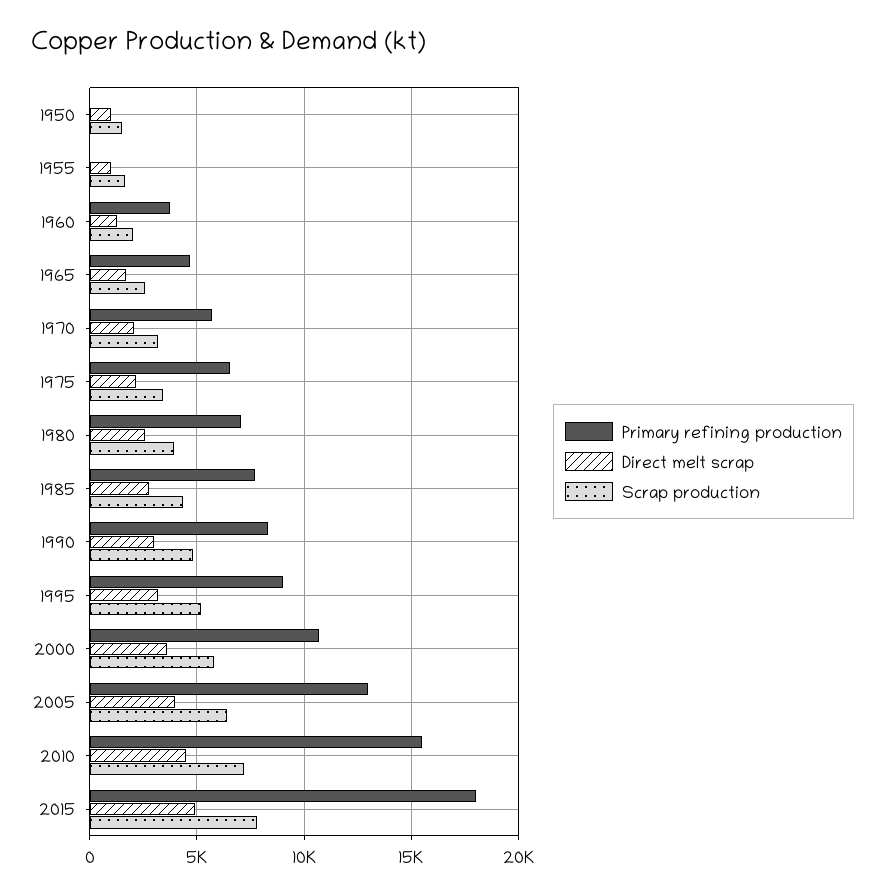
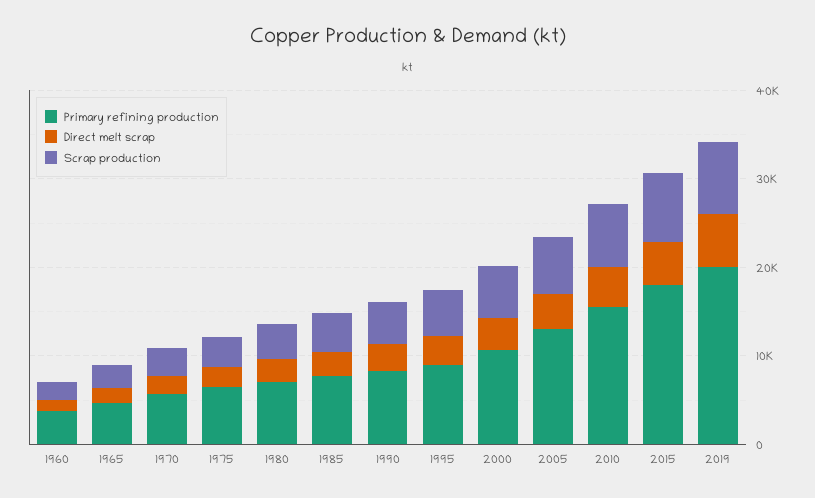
Primary refining production, 1950: 0 -> none
Direct melt scrap, 1950: 1000 -> none
Scrap production, 1950: 1500 -> none
Primary refining production, 1955: 0 -> none
Direct melt scrap, 1955: 1000 -> none
Scrap production, 1955: 1500 -> none
Primary refining production, 2019: none -> 20000
Direct melt scrap, 2019: none -> 6000
Scrap production, 2019: none -> 8000

